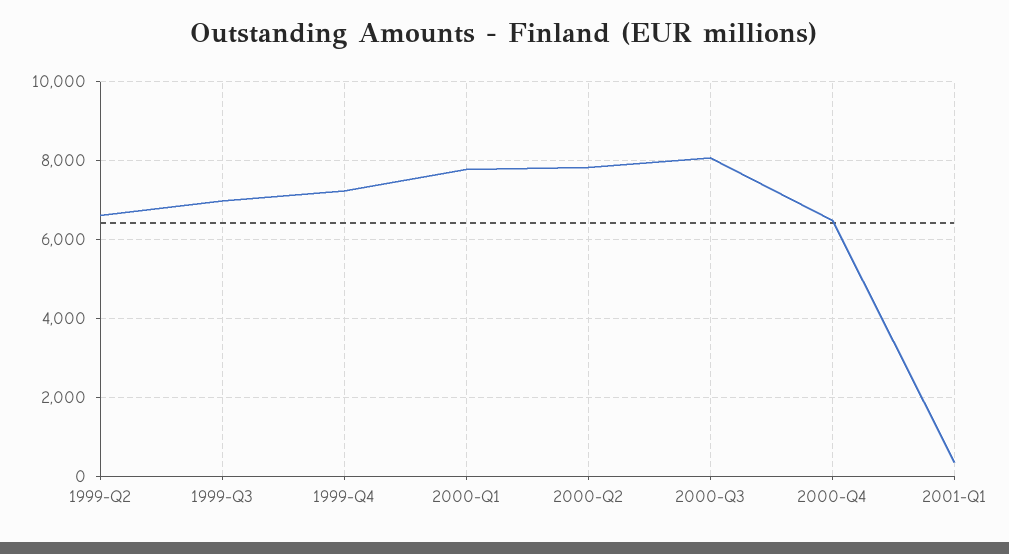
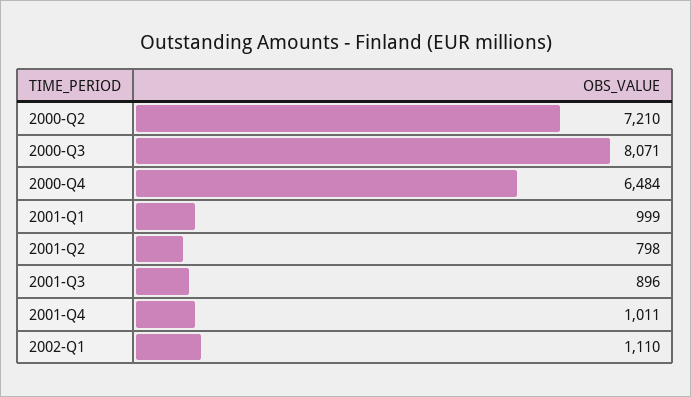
1999-Q2: 6600 -> none
1999-Q3: 7000 -> none
1999-Q4: 7200 -> none
2000-Q1: 7800 -> none
2000-Q2: 7800 -> 7210
2001-Q1: 400 -> 999
2001-Q2: none -> 798
2001-Q3: none -> 896
2001-Q4: none -> 1011
2002-Q1: none -> 1110

